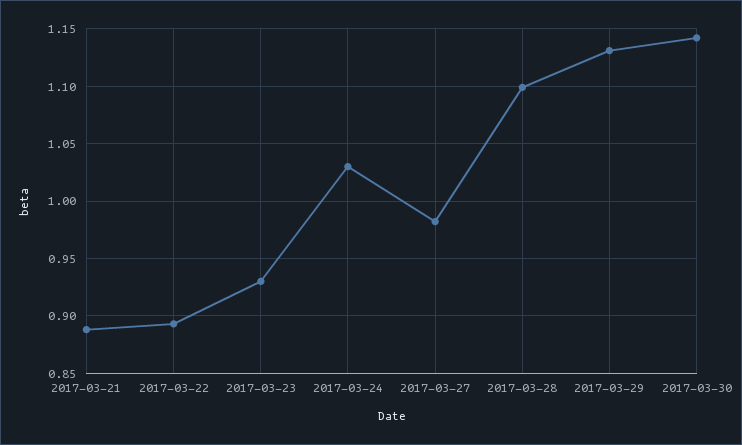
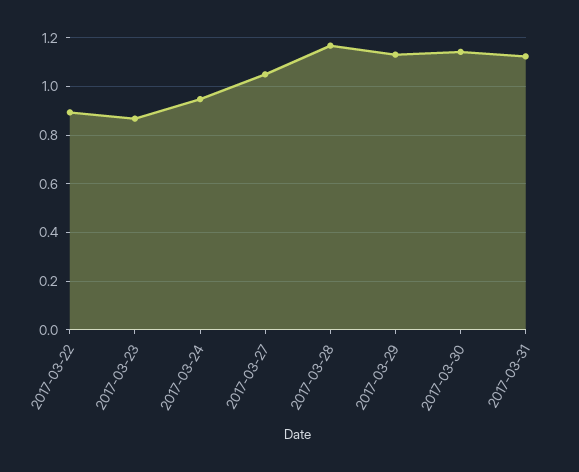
2017-03-21: 0.89 -> none
2017-03-23: 0.93 -> 0.875
2017-03-24: 1.03 -> 0.95
2017-03-27: 0.98 -> 1.05
2017-03-28: 1.1 -> 1.175
2017-03-31: none -> 1.125

